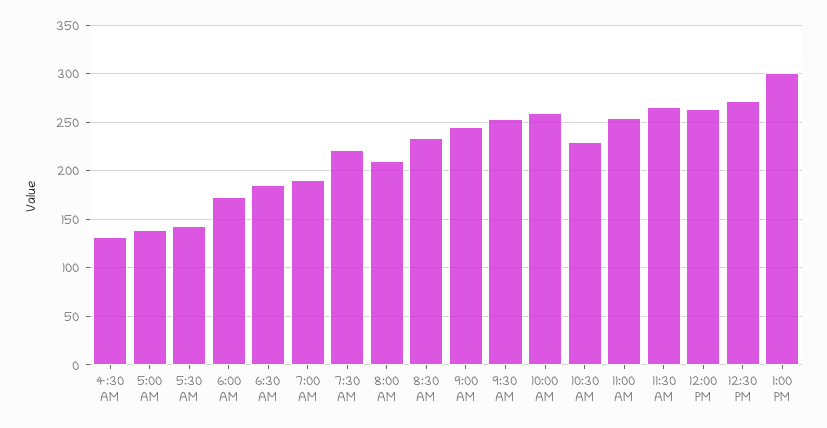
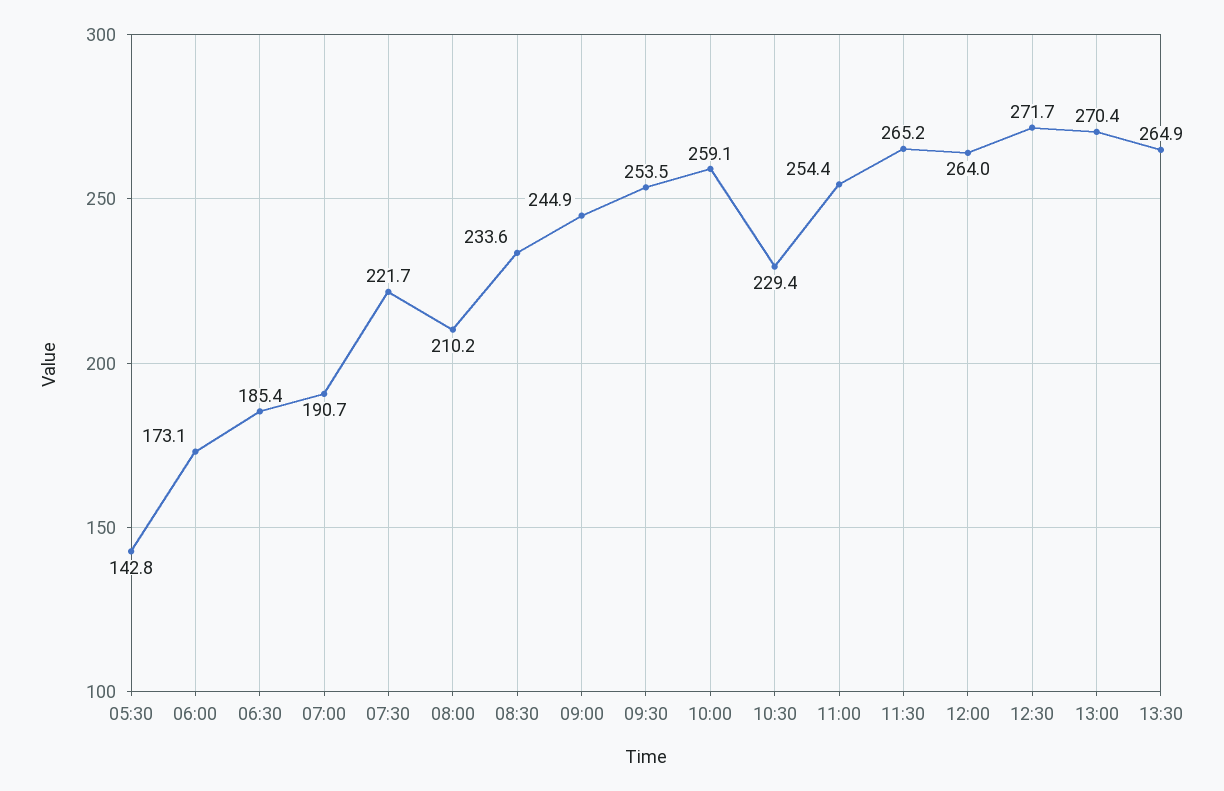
4:30 AM: 130 -> none
5:00 AM: 140 -> none
1:00 PM: 300 -> 270.4
13:30: none -> 264.9

